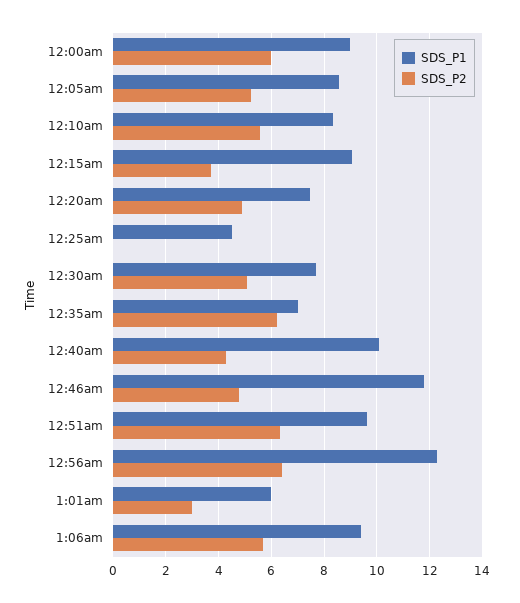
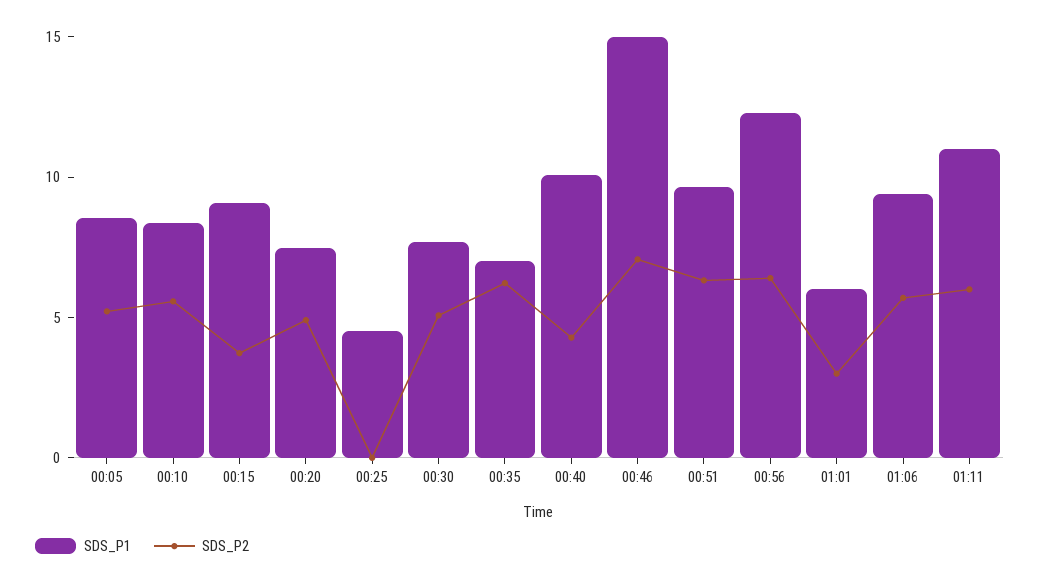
SDS_P1, 12:00am: 9 -> none
SDS_P2, 12:00am: 6 -> none
SDS_P1, 12:46am: 11.75 -> 15
SDS_P2, 12:46am: 4.75 -> 7
SDS_P1, 01:11: none -> 11
SDS_P2, 01:11: none -> 6

